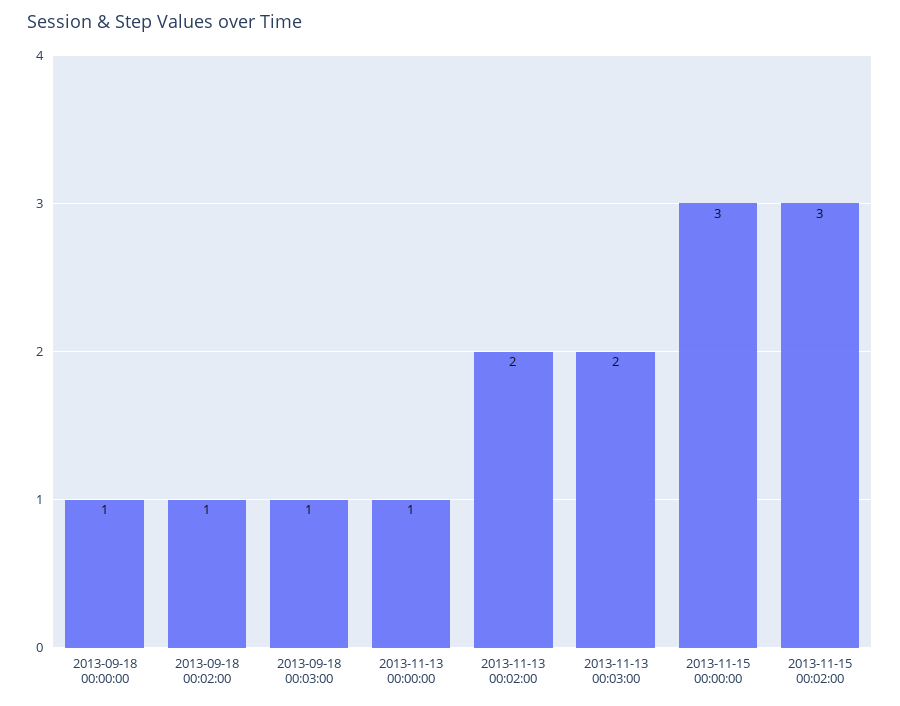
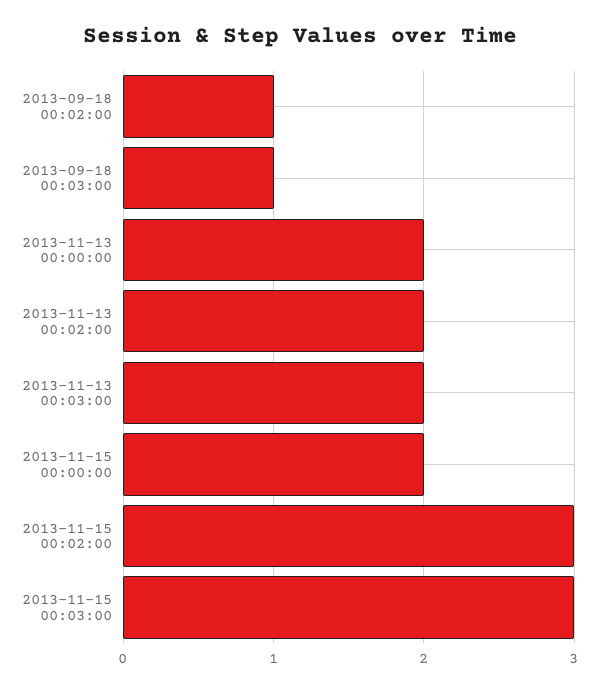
2013-09-18 00:00:00: 1 -> none
2013-11-13 00:00:00: 1 -> 2
2013-11-15 00:00:00: 3 -> 2
2013-11-15 00:03:00: none -> 3

